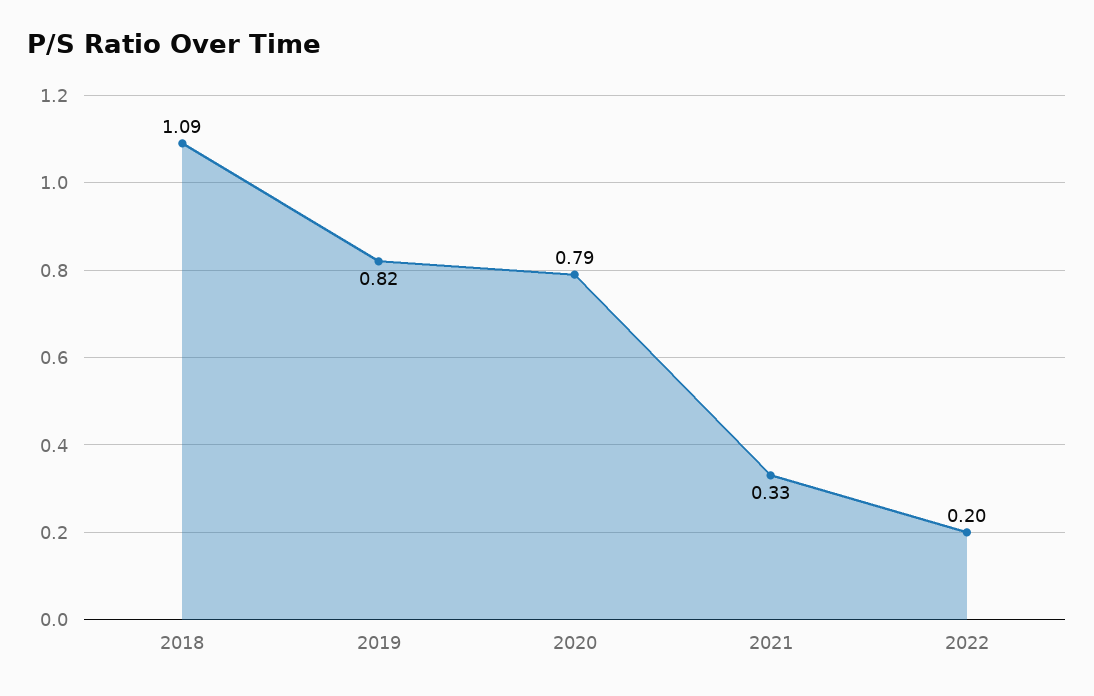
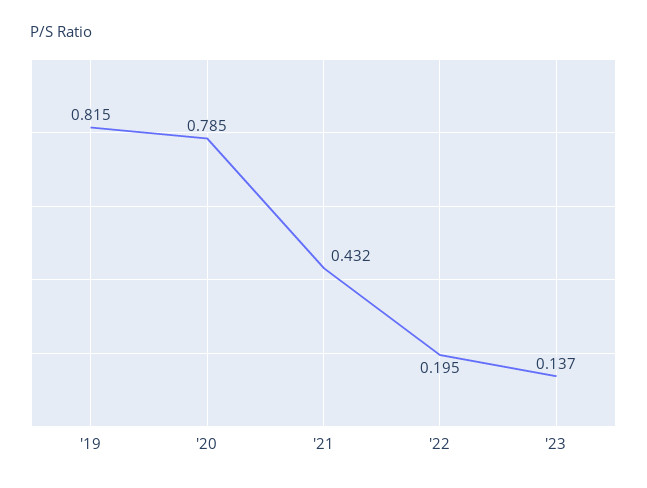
2018: 1.09 -> none
2021: 0.33 -> 0.432
'23: none -> 0.137

